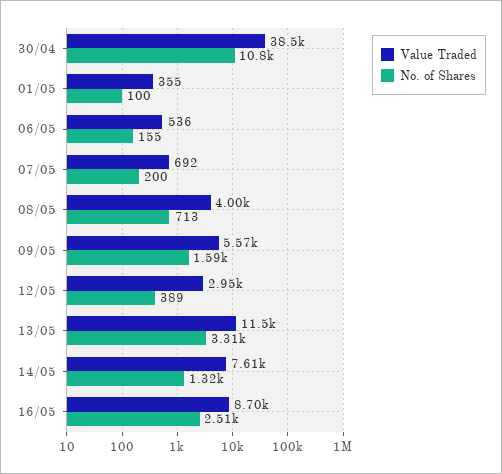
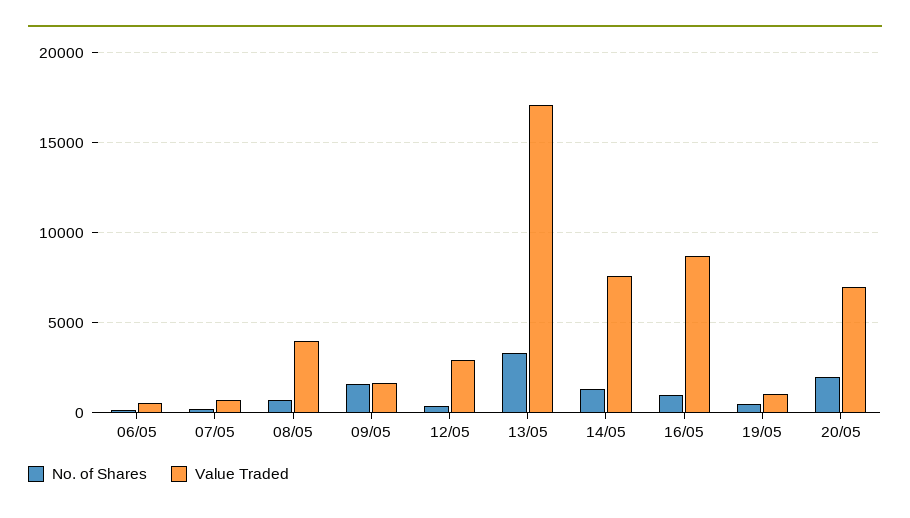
Value Traded, 30/04: 38500 -> none
No. of Shares, 30/04: 10800 -> none
Value Traded, 01/05: 355 -> none
No. of Shares, 01/05: 100 -> none
Value Traded, 09/05: 5570 -> 1500
Value Traded, 13/05: 11500 -> 17000
No. of Shares, 16/05: 2510 -> 1000
No. of Shares, 19/05: none -> 500
Value Traded, 19/05: none -> 1000
No. of Shares, 20/05: none -> 2000
Value Traded, 20/05: none -> 7000

